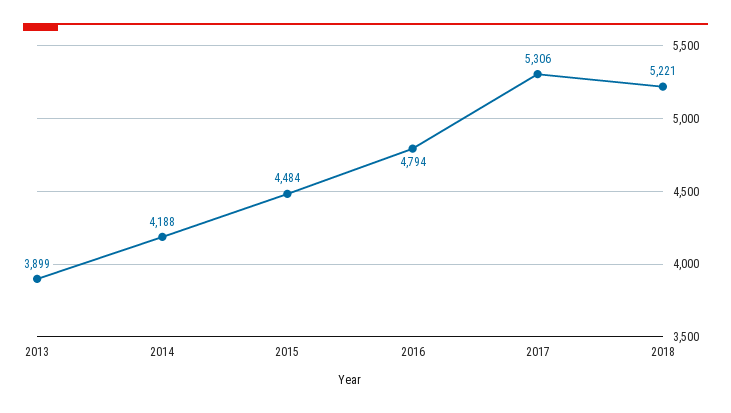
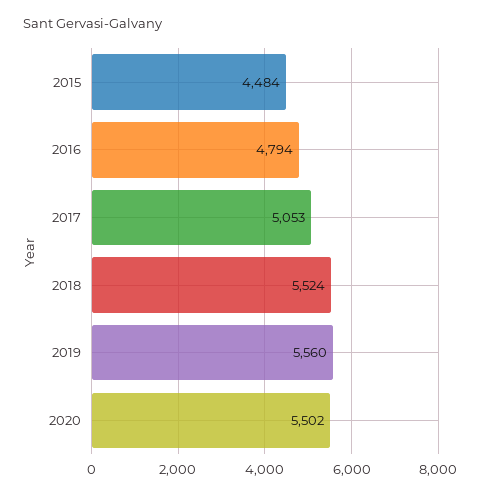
2013: 3899 -> none
2014: 4188 -> none
2017: 5306 -> 5053
2018: 5221 -> 5524
2019: none -> 5560
2020: none -> 5502

